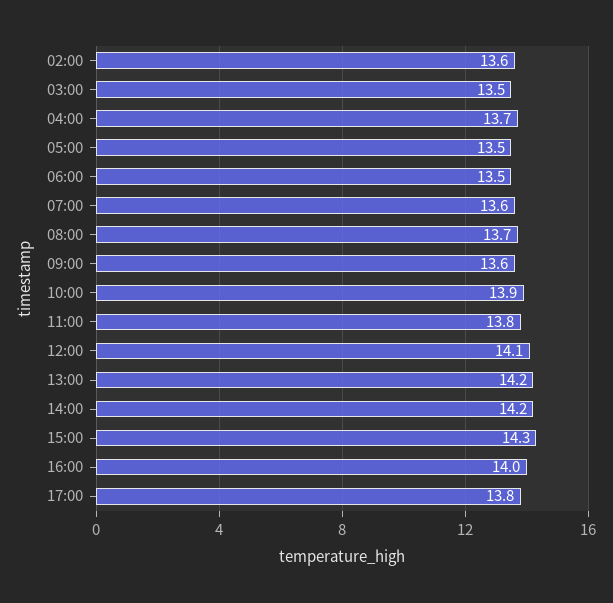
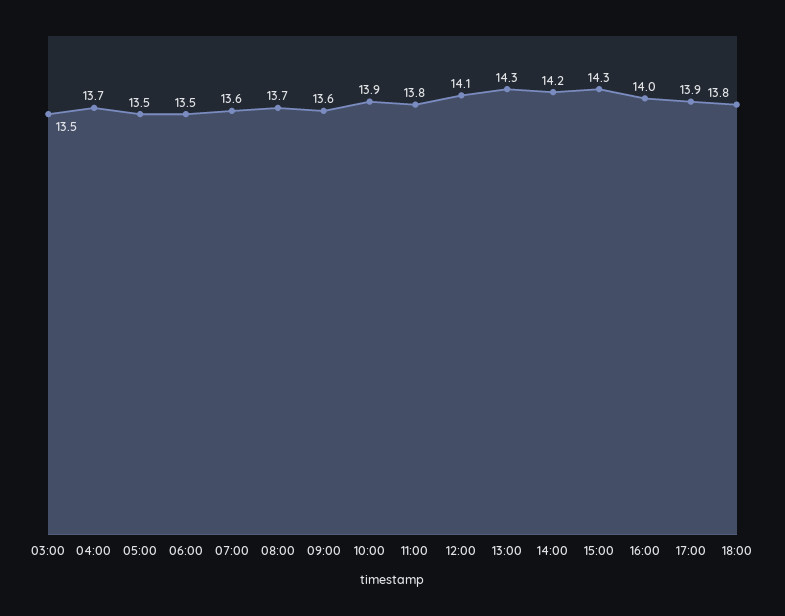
02:00: 13.6 -> none
13:00: 14.2 -> 14.3
17:00: 13.8 -> 13.9
18:00: none -> 13.8

